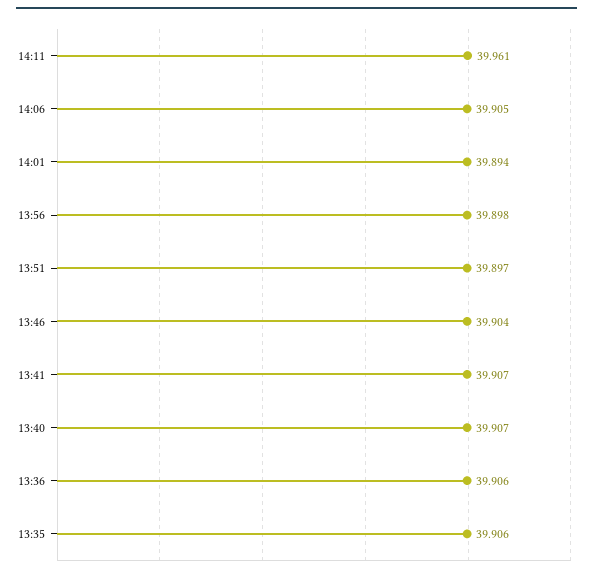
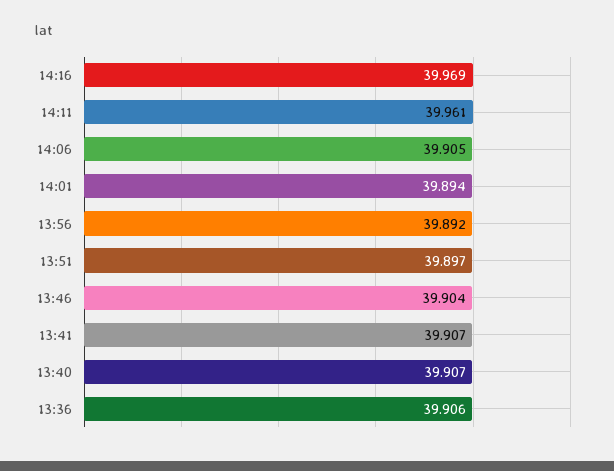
13:56: 39.898 -> 39.892
13:35: 39.906 -> none
14:16: none -> 39.969

